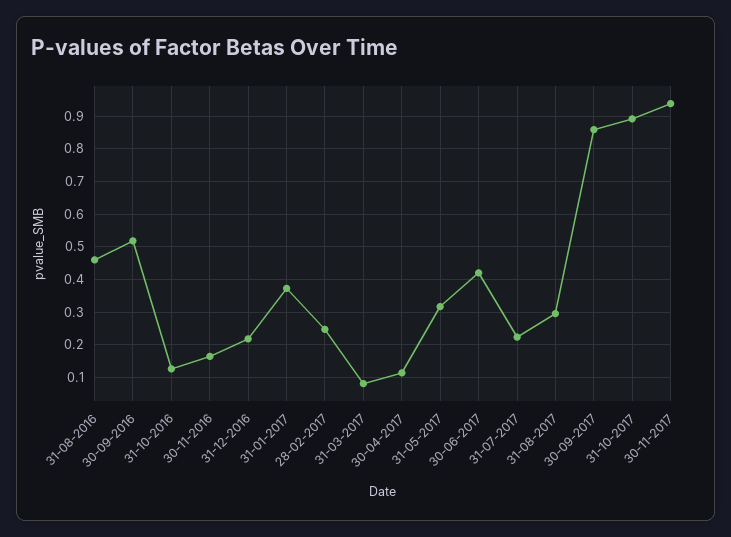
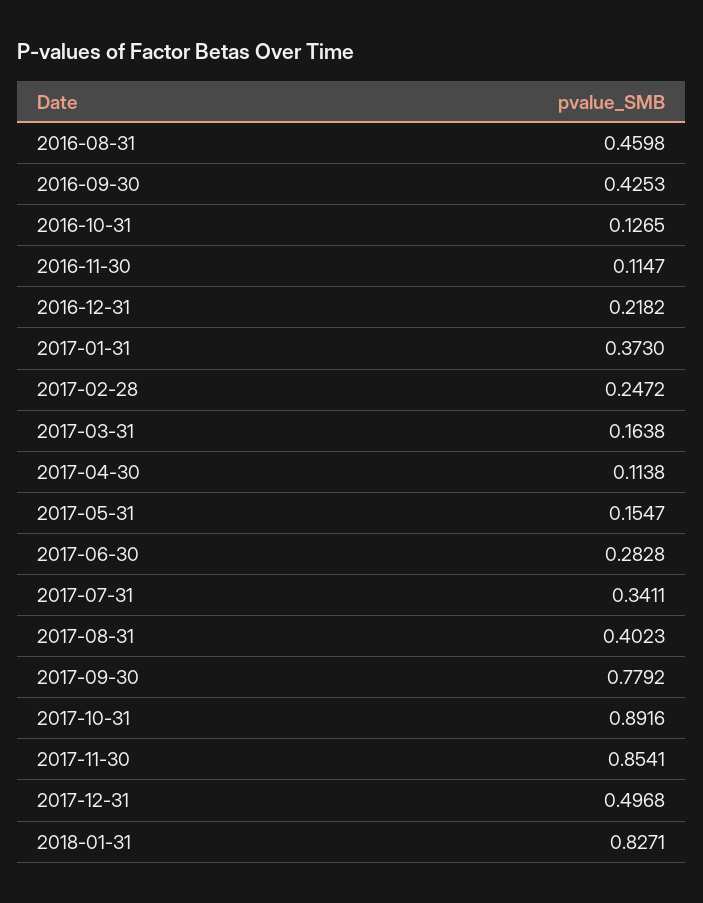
30-09-2016: 0.52 -> 0.4253
30-11-2016: 0.16 -> 0.1147
31-03-2017: 0.08 -> 0.1638
31-05-2017: 0.32 -> 0.1547
30-06-2017: 0.42 -> 0.2828
31-07-2017: 0.22 -> 0.3411
31-08-2017: 0.3 -> 0.4023
30-09-2017: 0.86 -> 0.7792
30-11-2017: 0.94 -> 0.8541
2017-12-31: none -> 0.4968
2018-01-31: none -> 0.8271

